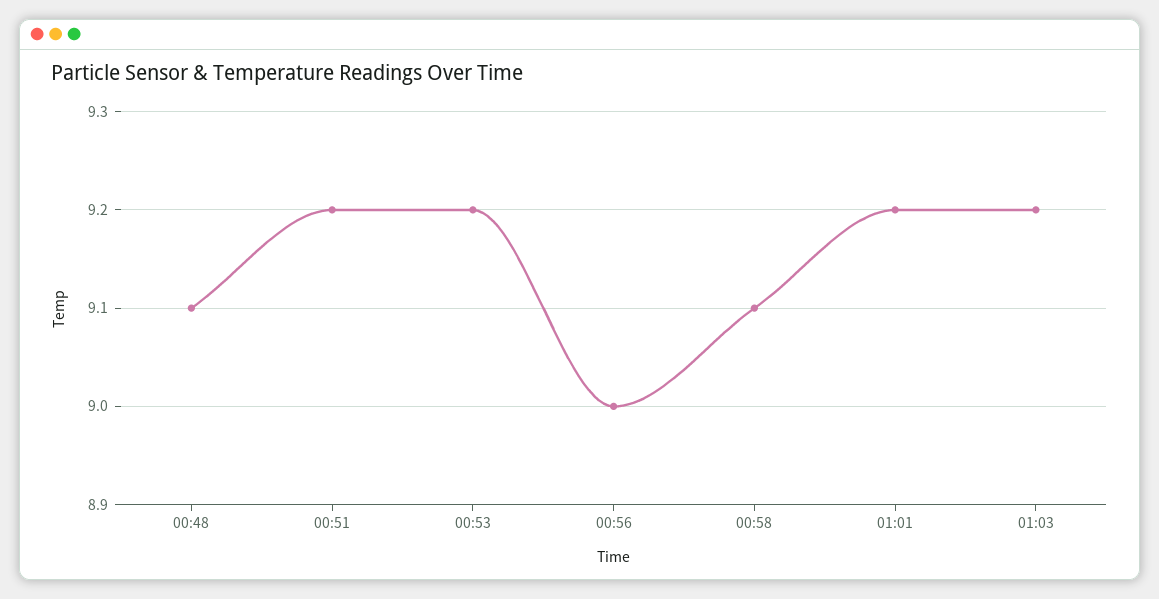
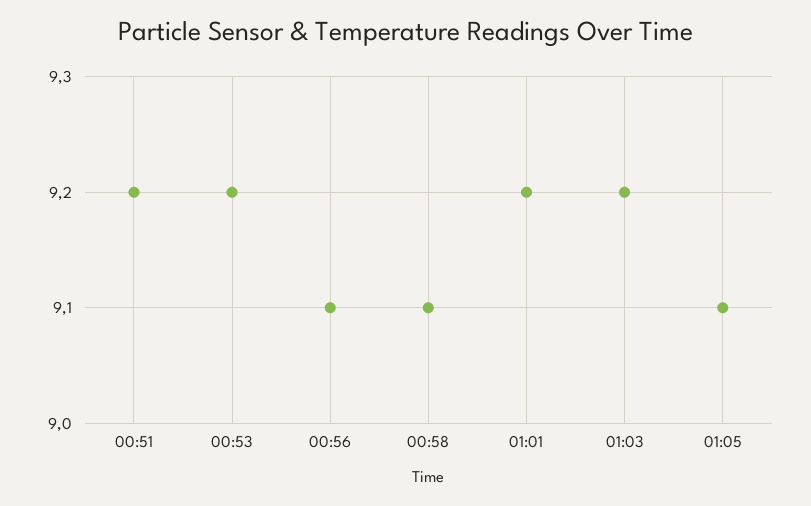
00:48: 9.1 -> none
00:56: 9 -> 9.1
01:05: none -> 9.1

